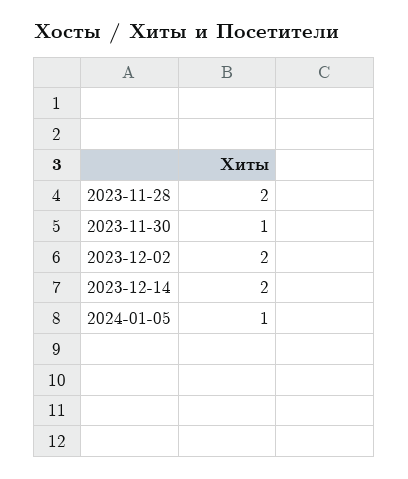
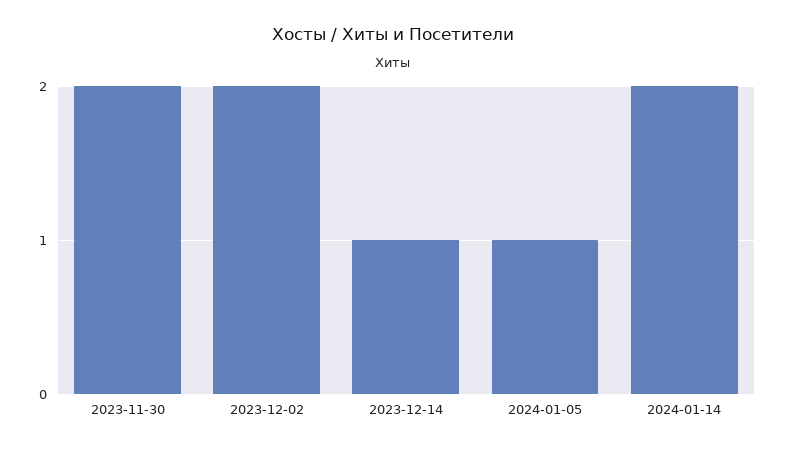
2023-11-28: 2 -> none
2023-11-30: 1 -> 2
2023-12-14: 2 -> 1
2024-01-14: none -> 2

